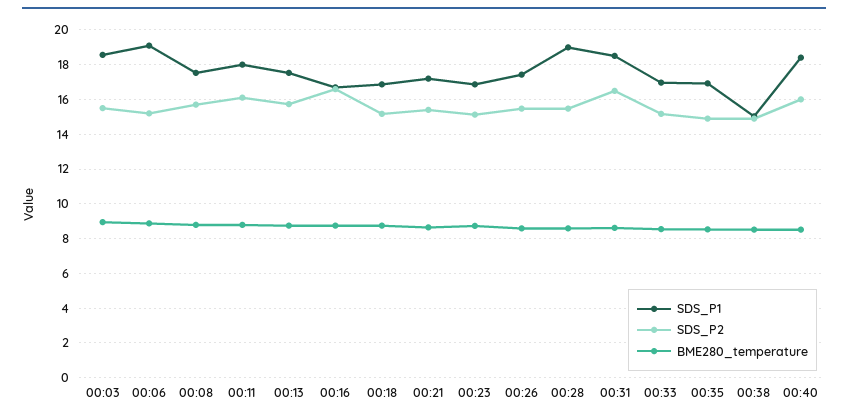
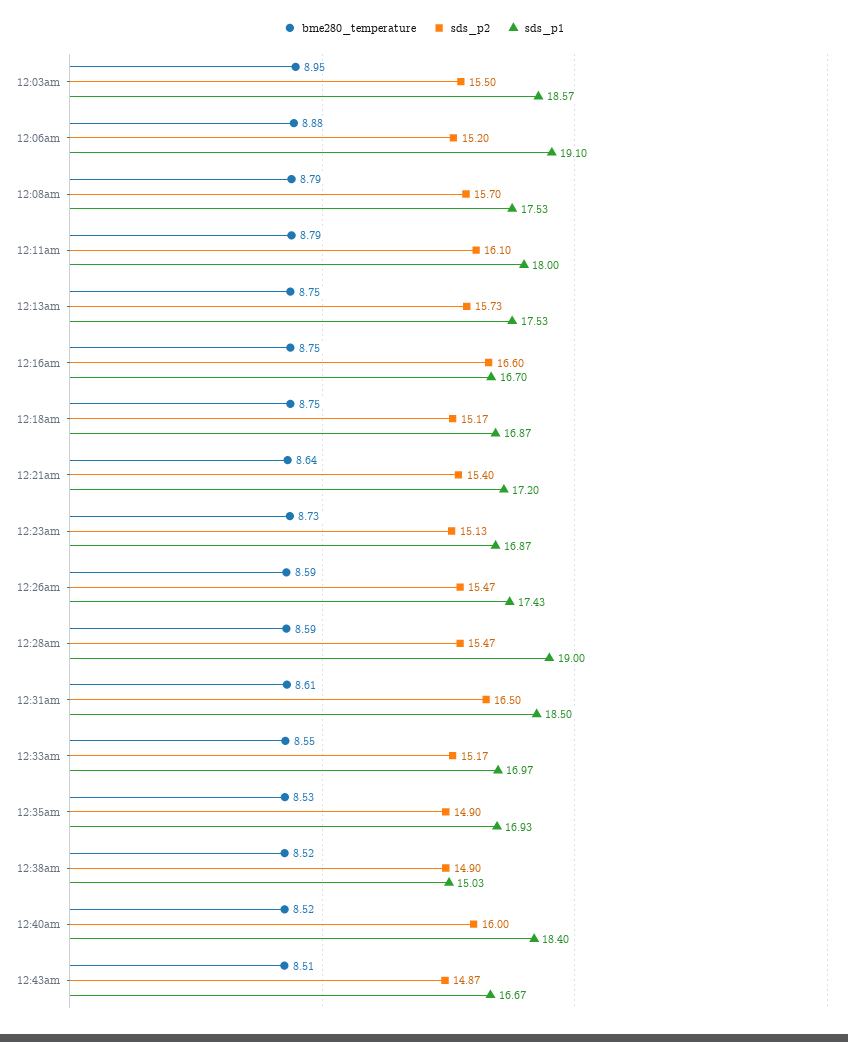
BME280_temperature, 12:43am: none -> 8.51
SDS_P2, 12:43am: none -> 14.87
SDS_P1, 12:43am: none -> 16.67

